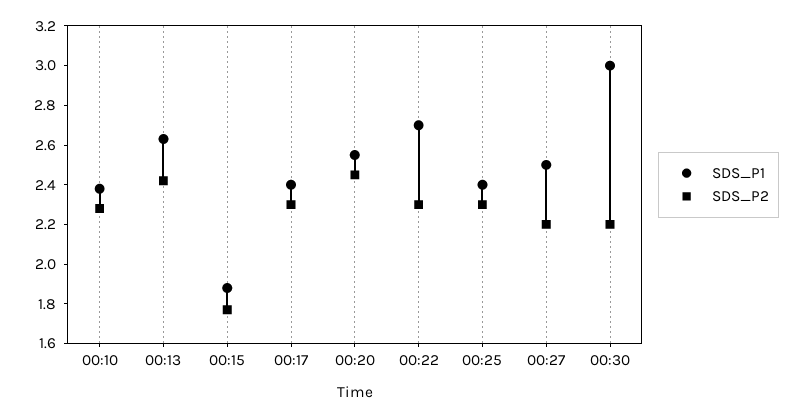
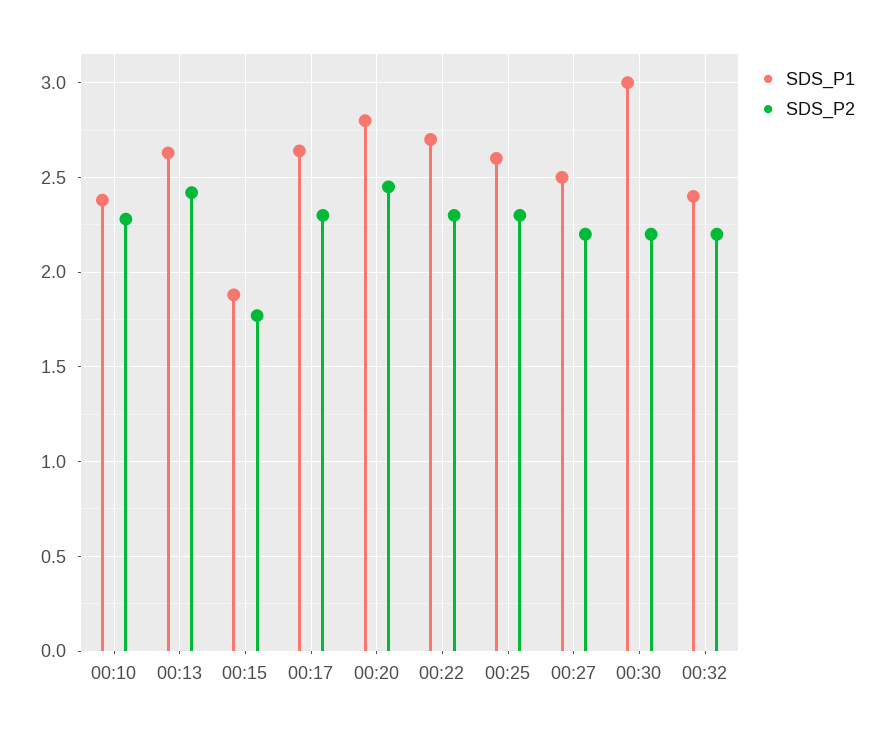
SDS_P1, 00:17: 2.4 -> 2.65
SDS_P1, 00:20: 2.55 -> 2.8
SDS_P1, 00:25: 2.4 -> 2.6
SDS_P1, 00:32: none -> 2.4
SDS_P2, 00:32: none -> 2.2

